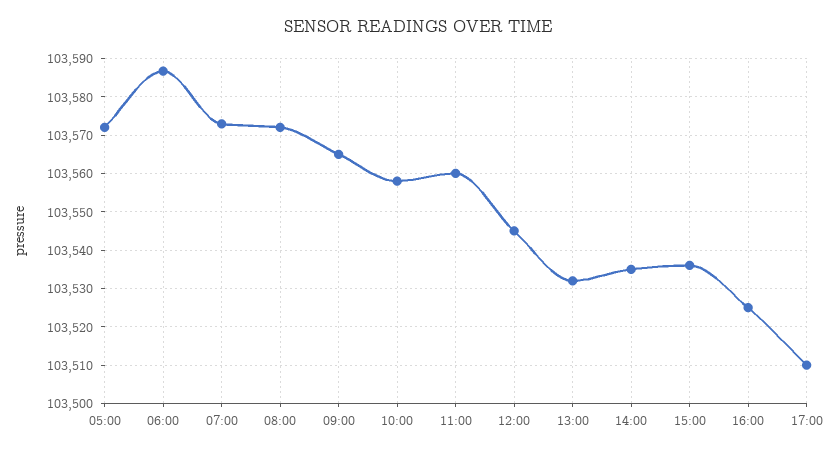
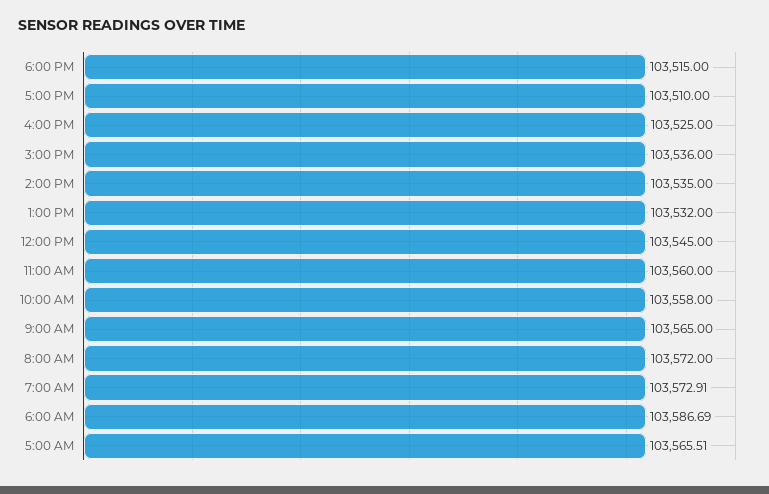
05:00: 103572 -> 103565.51
6:00 PM: none -> 103515

